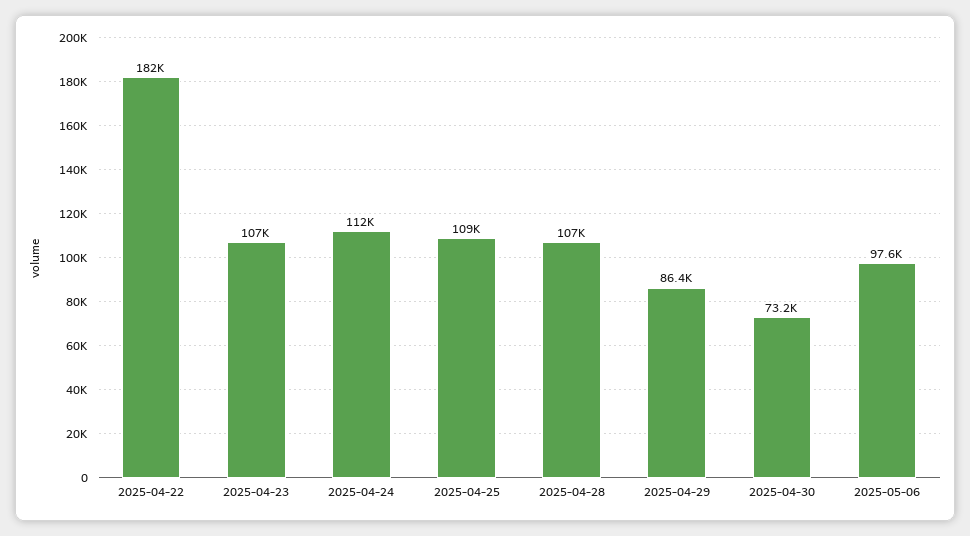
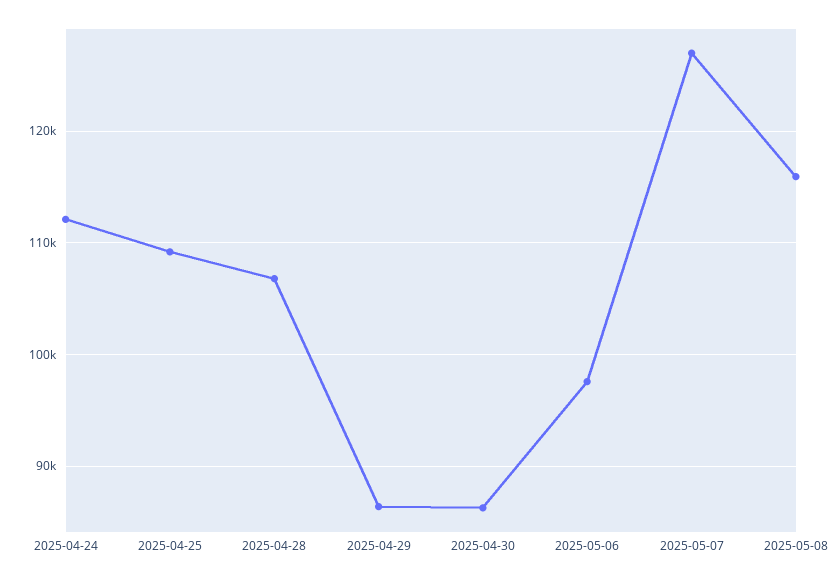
2025-04-22: 182000 -> none
2025-04-23: 107000 -> none
2025-04-30: 73200 -> 86000
2025-05-07: none -> 127000
2025-05-08: none -> 116000

